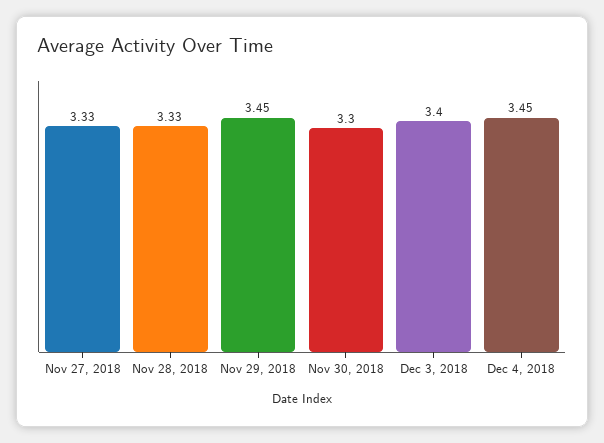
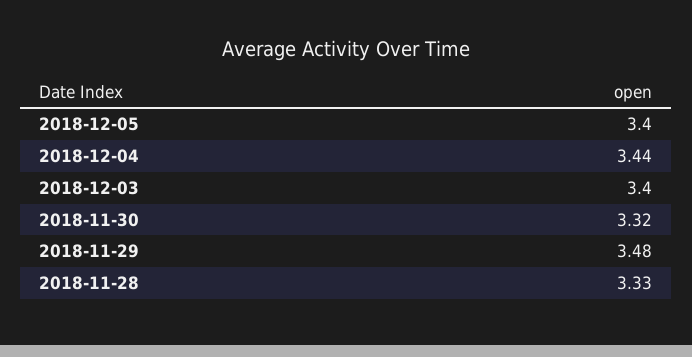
Nov 27, 2018: 3.33 -> none
Nov 29, 2018: 3.45 -> 3.48
Nov 30, 2018: 3.3 -> 3.32
Dec 4, 2018: 3.45 -> 3.44
2018-12-05: none -> 3.4

